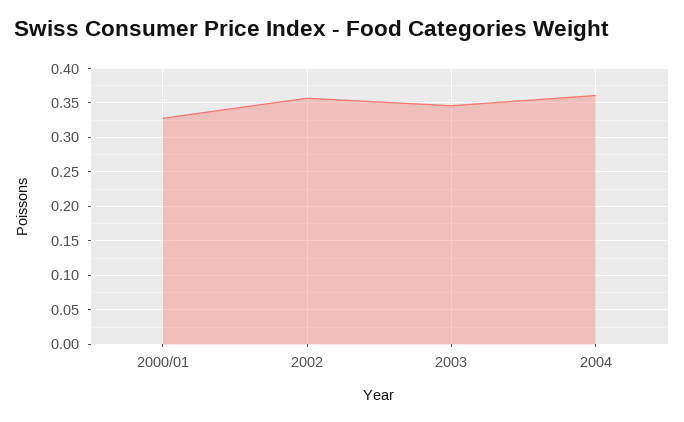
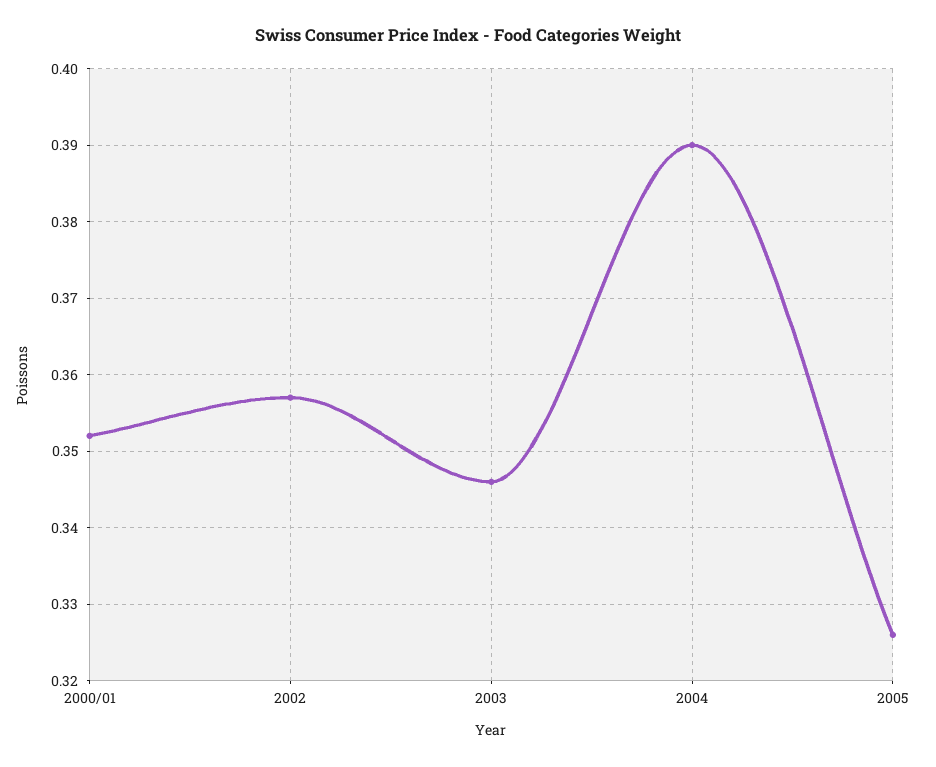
2000/01: 0.33 -> 0.352
2004: 0.36 -> 0.39
2005: none -> 0.326

